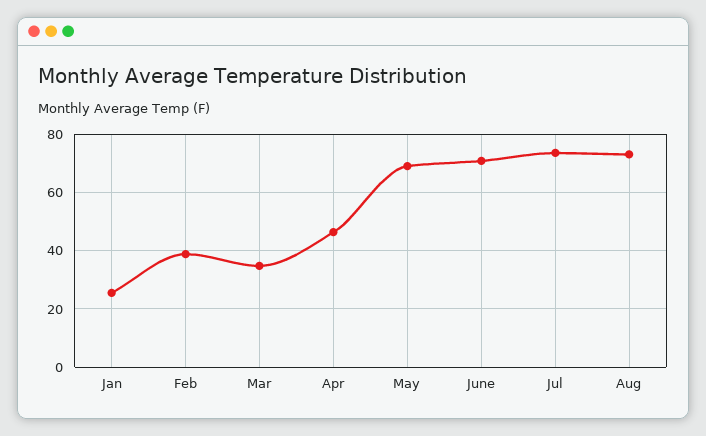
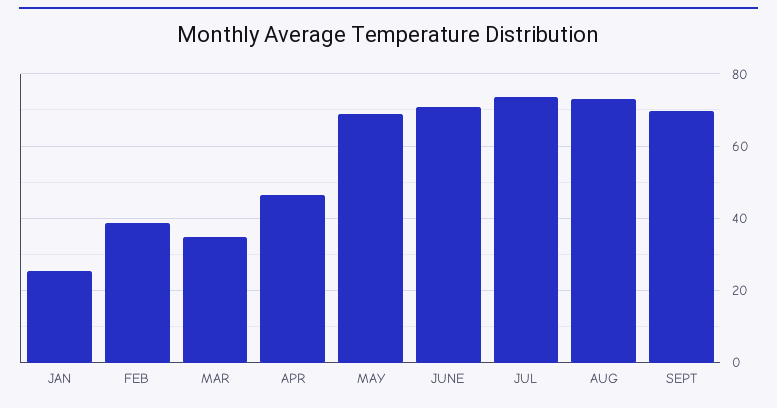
SEPT: none -> 70

